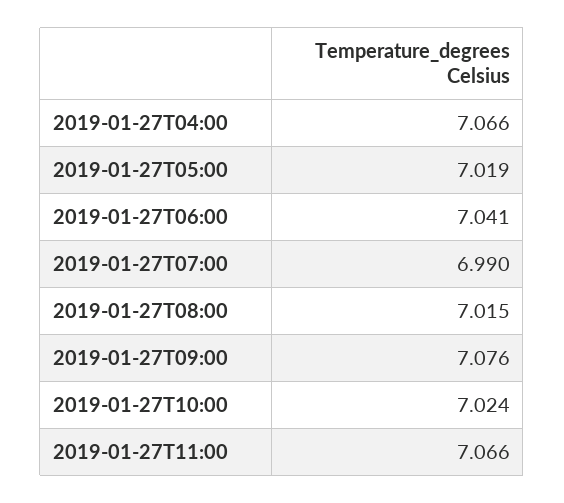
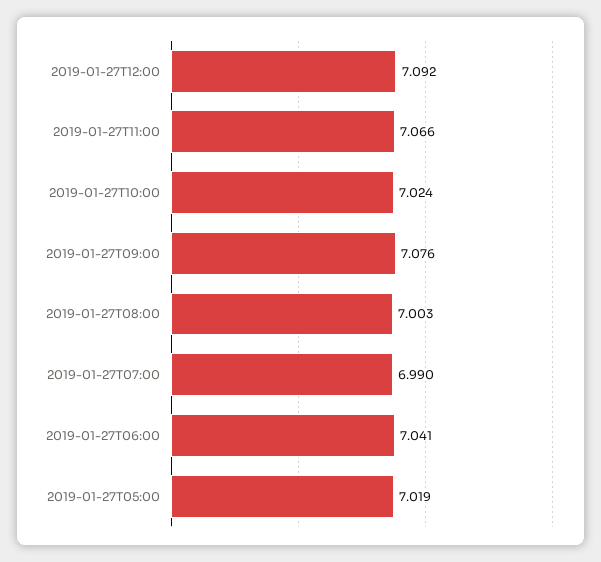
2019-01-27T04:00: 7.066 -> none
2019-01-27T08:00: 7.015 -> 7.003
2019-01-27T12:00: none -> 7.092

